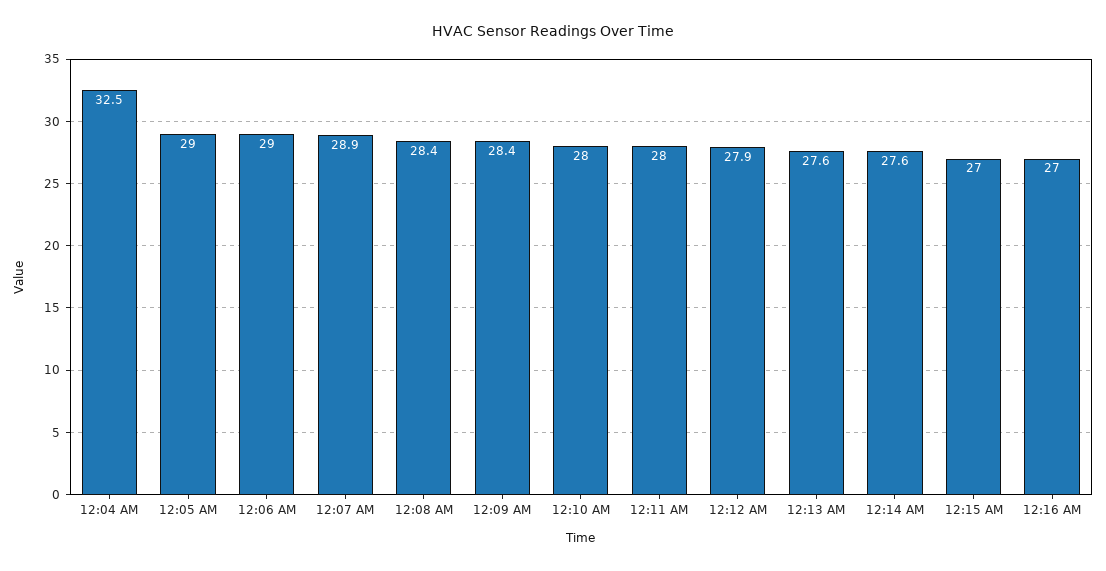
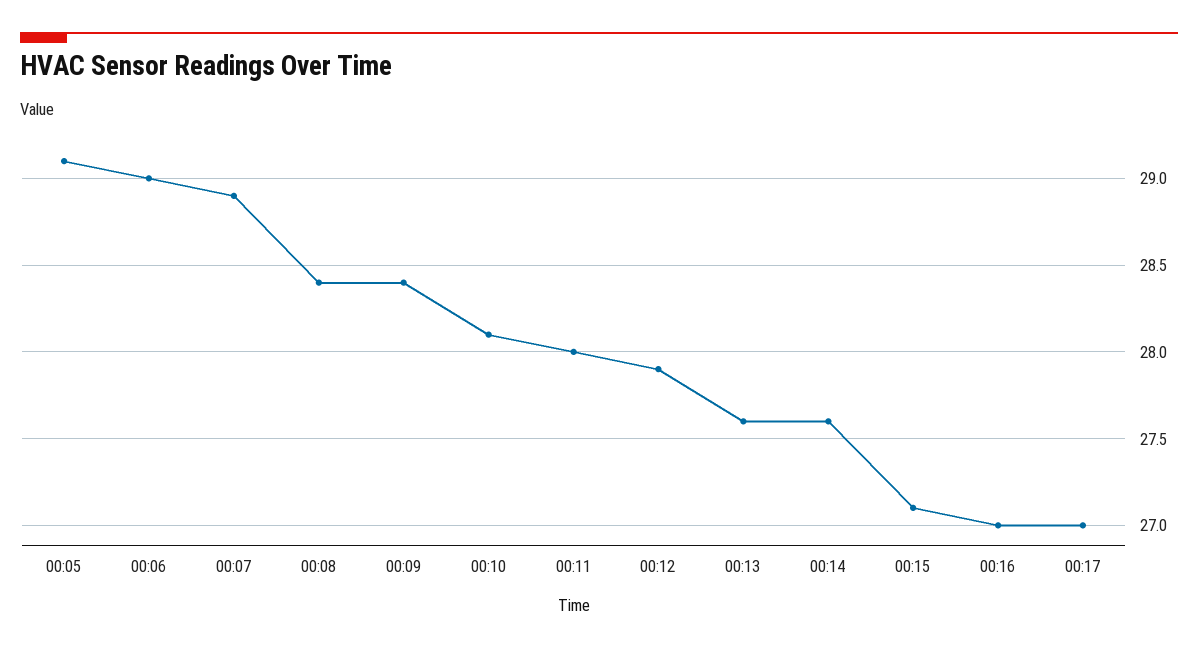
12:04 AM: 32.5 -> none
12:05 AM: 29 -> 29.1
12:10 AM: 28 -> 28.1
12:15 AM: 27 -> 27.1
00:17: none -> 27

